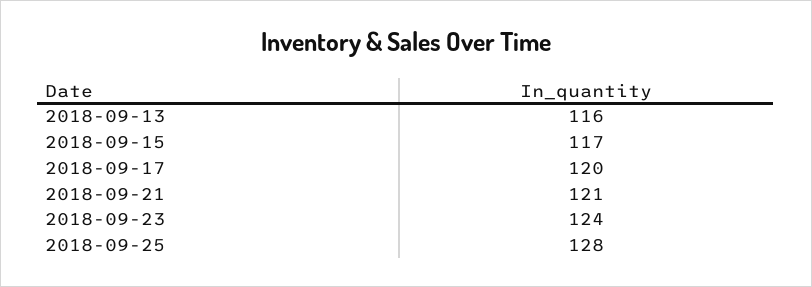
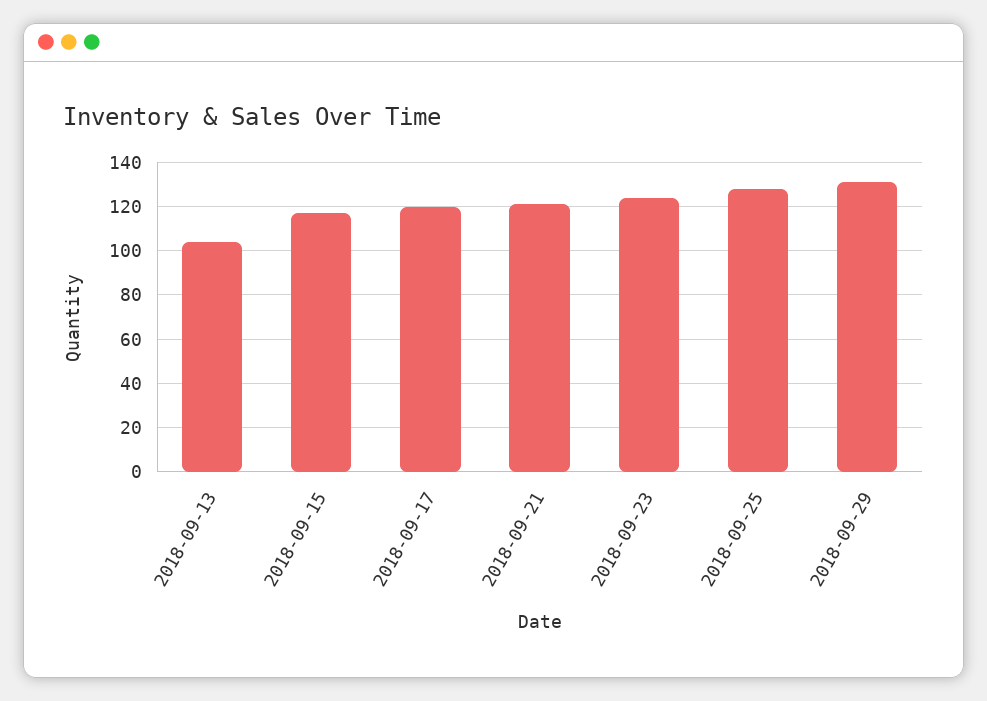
2018-09-13: 116 -> 105
2018-09-29: none -> 130

